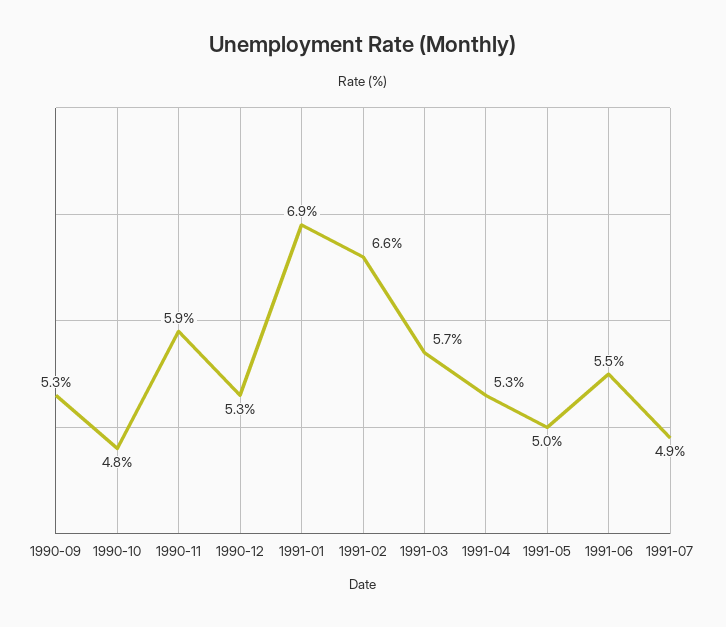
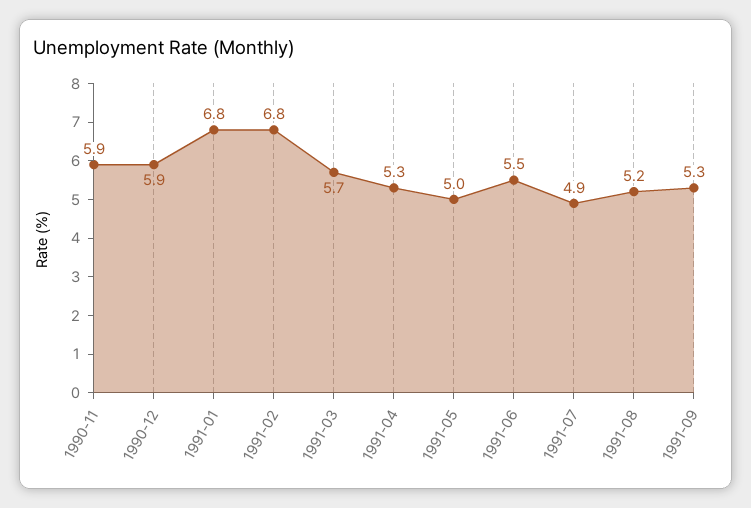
1990-09: 5.3 -> none
1990-10: 4.8 -> none
1990-12: 5.3 -> 5.9
1991-01: 6.9 -> 6.8
1991-02: 6.6 -> 6.8
1991-08: none -> 5.2
1991-09: none -> 5.3

